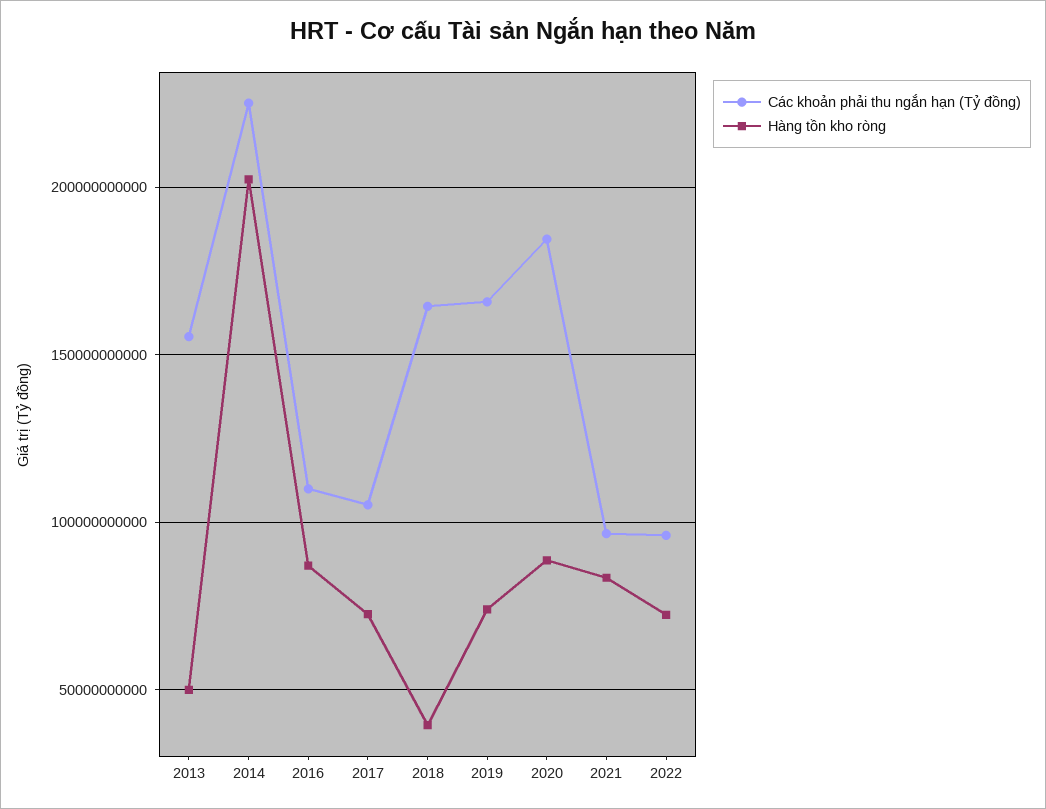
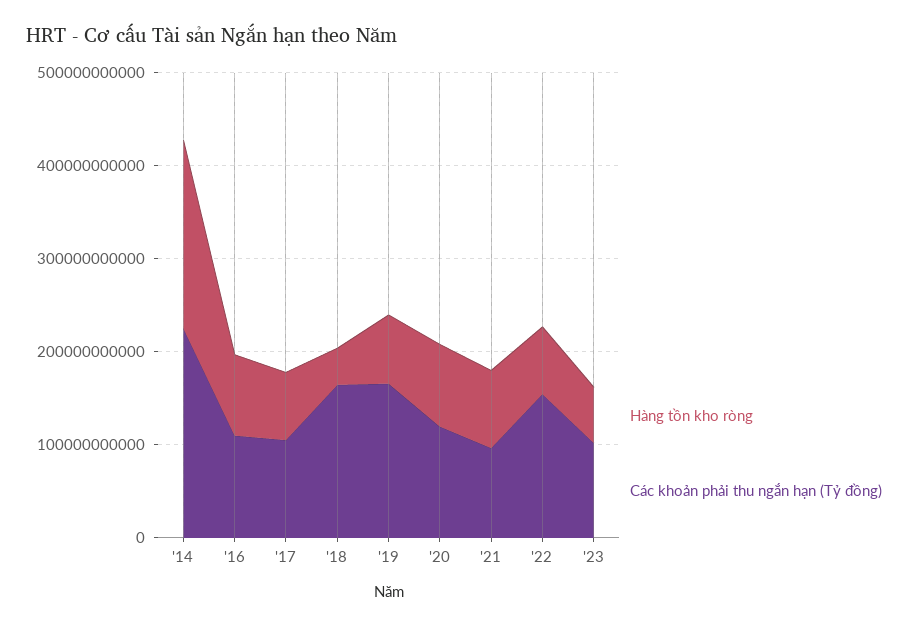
Các khoản phải thu ngắn hạn (Tỷ đồng), 2013: 155000000000 -> none
Hàng tồn kho ròng, 2013: 50000000000 -> none
Các khoản phải thu ngắn hạn (Tỷ đồng), 2020: 185000000000 -> 120000000000
Các khoản phải thu ngắn hạn (Tỷ đồng), 2022: 95000000000 -> 160000000000
Hàng tồn kho ròng, '23: none -> 60000000000
Các khoản phải thu ngắn hạn (Tỷ đồng), '23: none -> 100000000000

